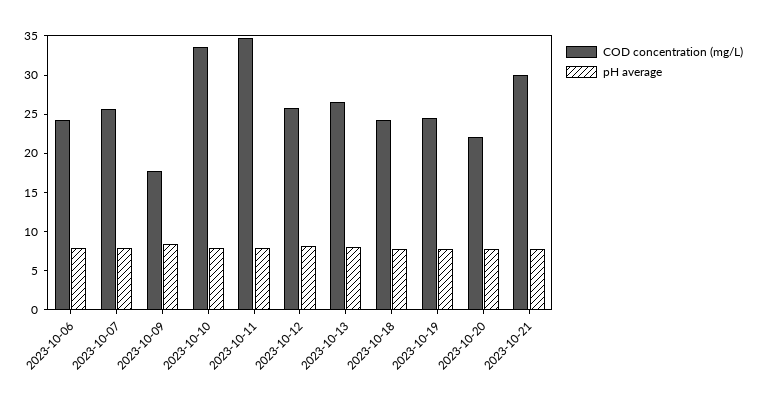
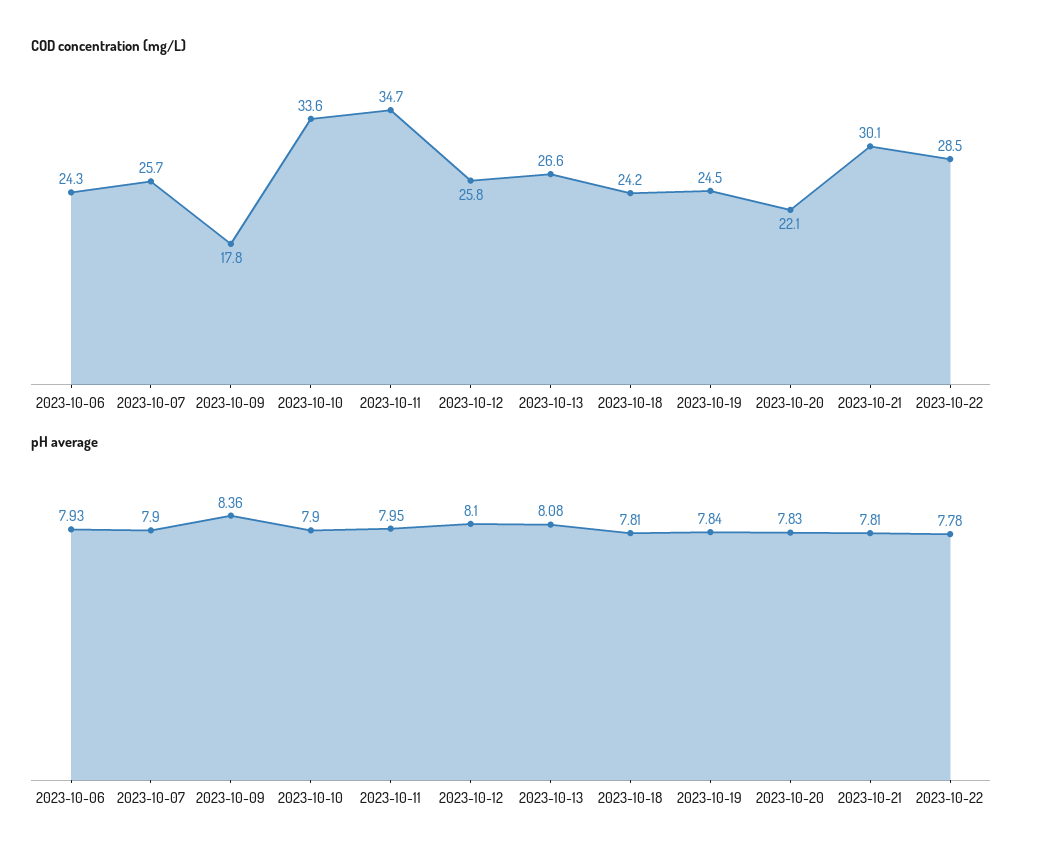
COD concentration (mg/L), 2023-10-22: none -> 28.5
pH average, 2023-10-22: none -> 7.78

